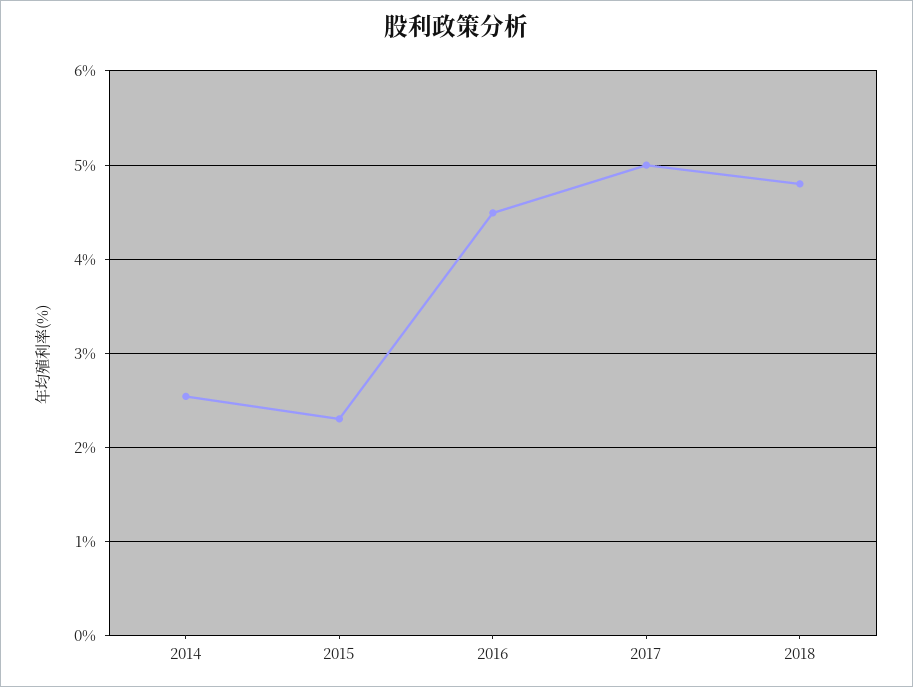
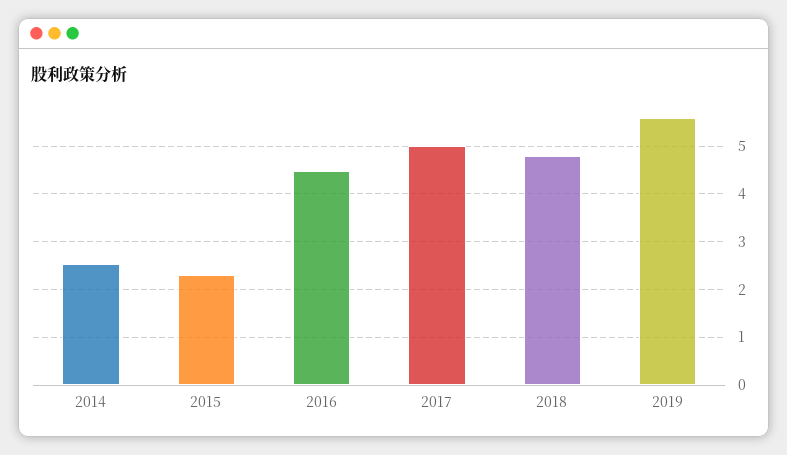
2019: none -> 5.6

